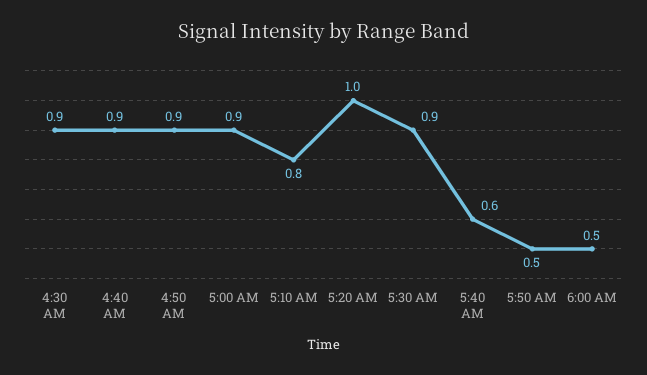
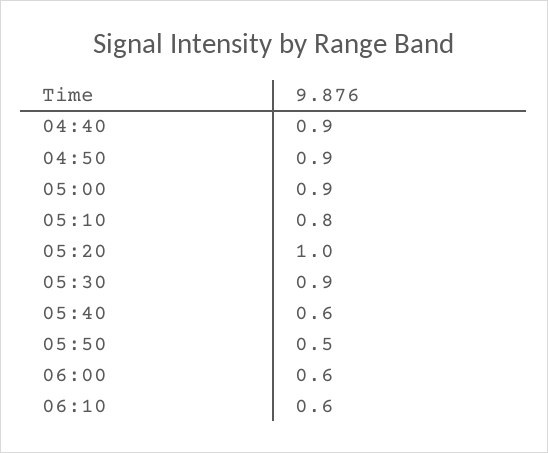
4:30 AM: 0.9 -> none
6:00 AM: 0.5 -> 0.6
06:10: none -> 0.6

